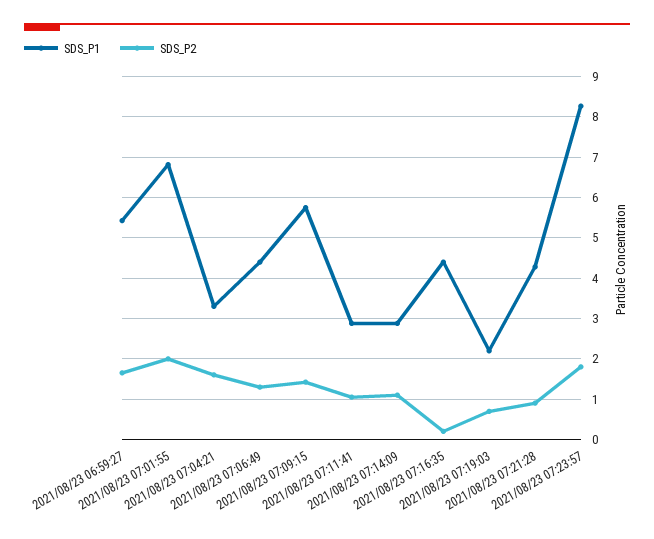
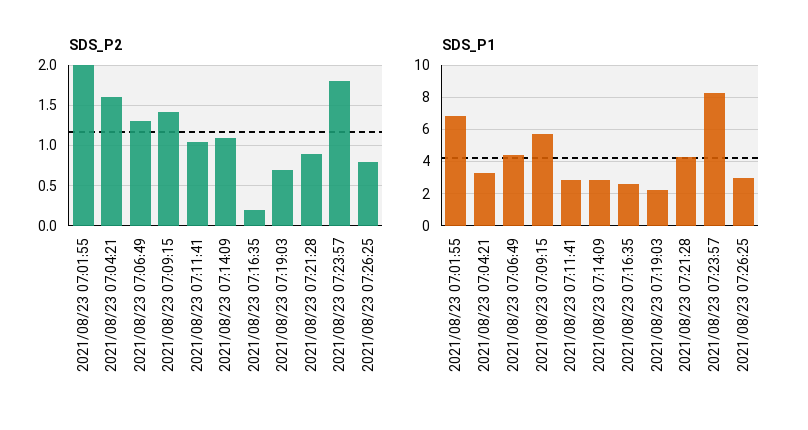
SDS_P1, 2021/08/23 06:59:27: 5.4 -> none
SDS_P2, 2021/08/23 06:59:27: 1.6 -> none
SDS_P1, 2021/08/23 07:16:35: 4.4 -> 2.5
SDS_P2, 2021/08/23 07:26:25: none -> 0.8
SDS_P1, 2021/08/23 07:26:25: none -> 3

